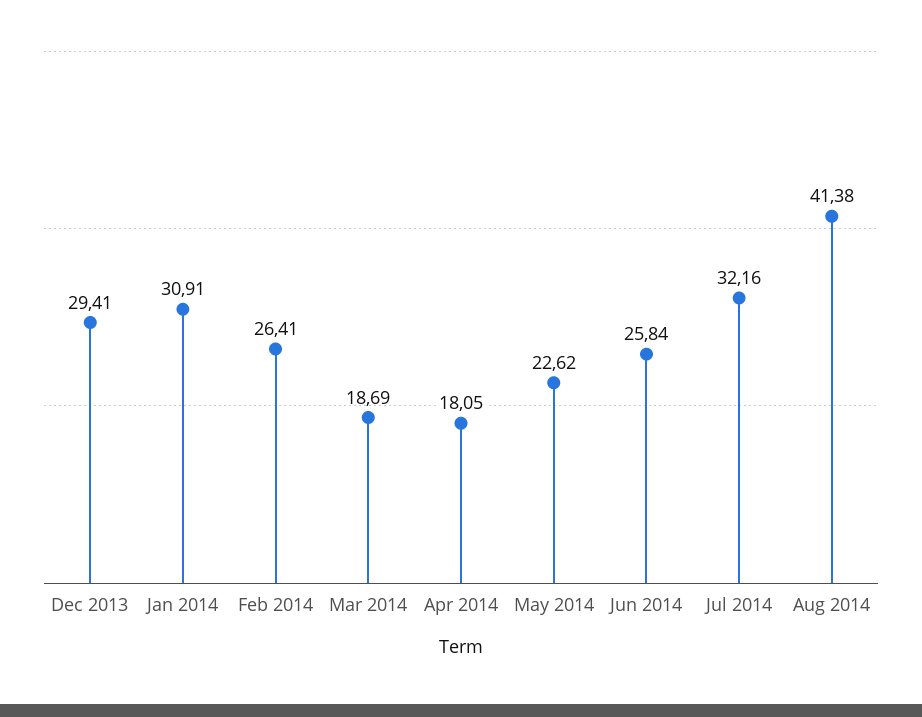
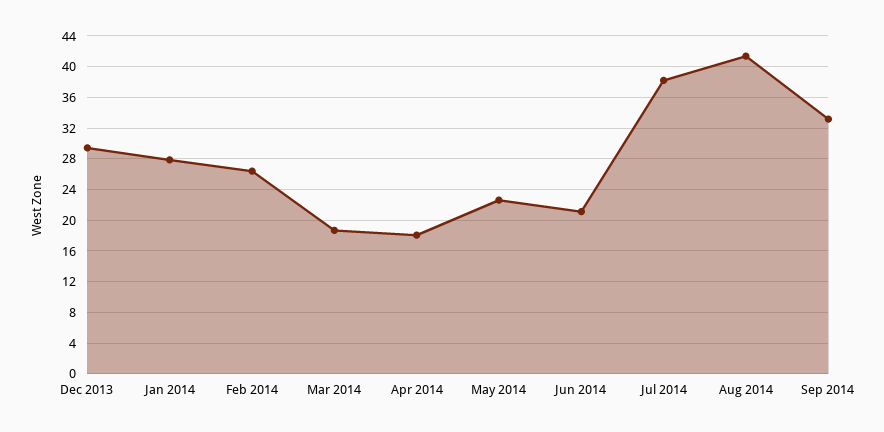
Jan 2014: 30.91 -> 28
Jun 2014: 25.84 -> 21
Jul 2014: 32.16 -> 38
Sep 2014: none -> 33

